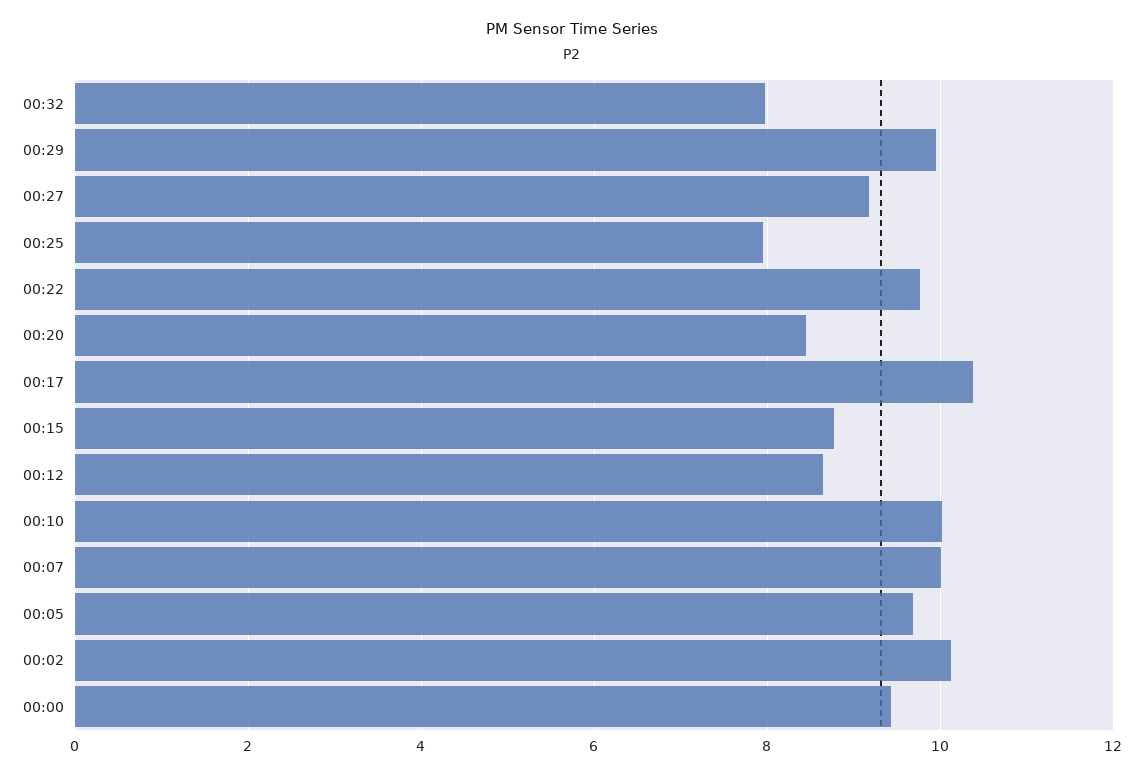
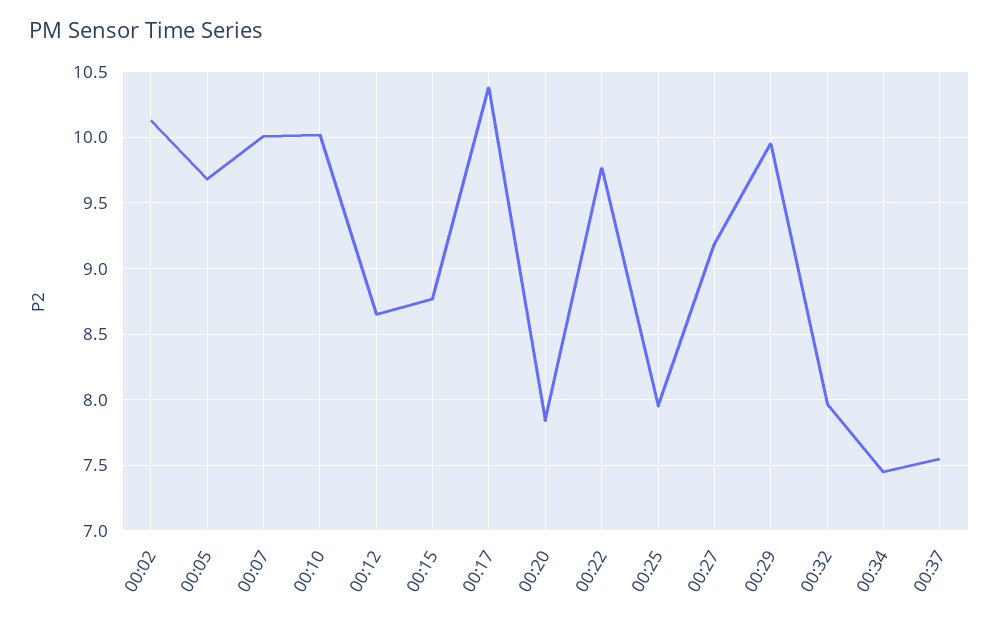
00:20: 8.4 -> 7.85
00:00: 9.4 -> none
00:34: none -> 7.45
00:37: none -> 7.55

